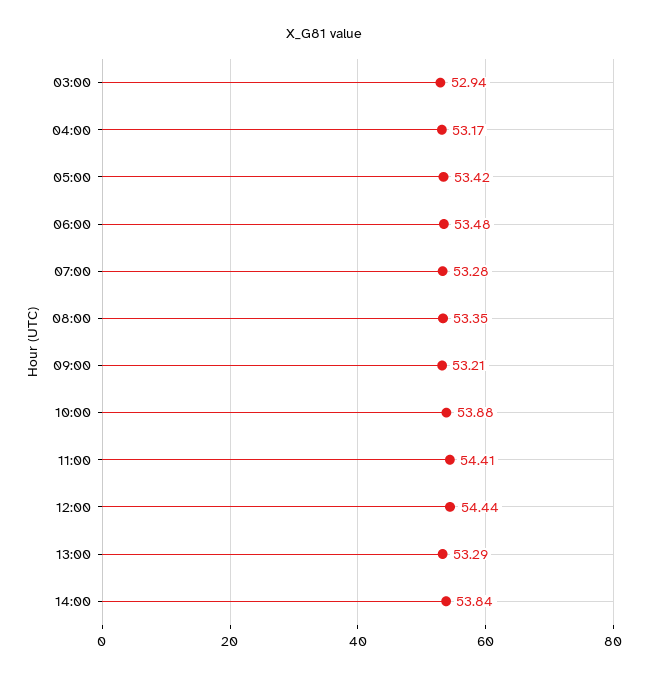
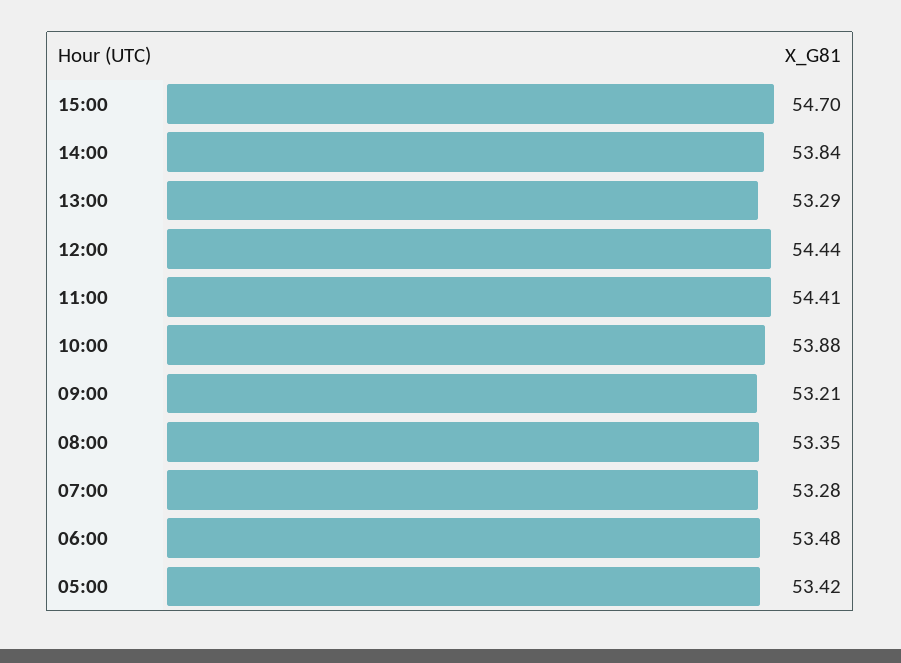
03:00: 52.94 -> none
04:00: 53.17 -> none
15:00: none -> 54.7

